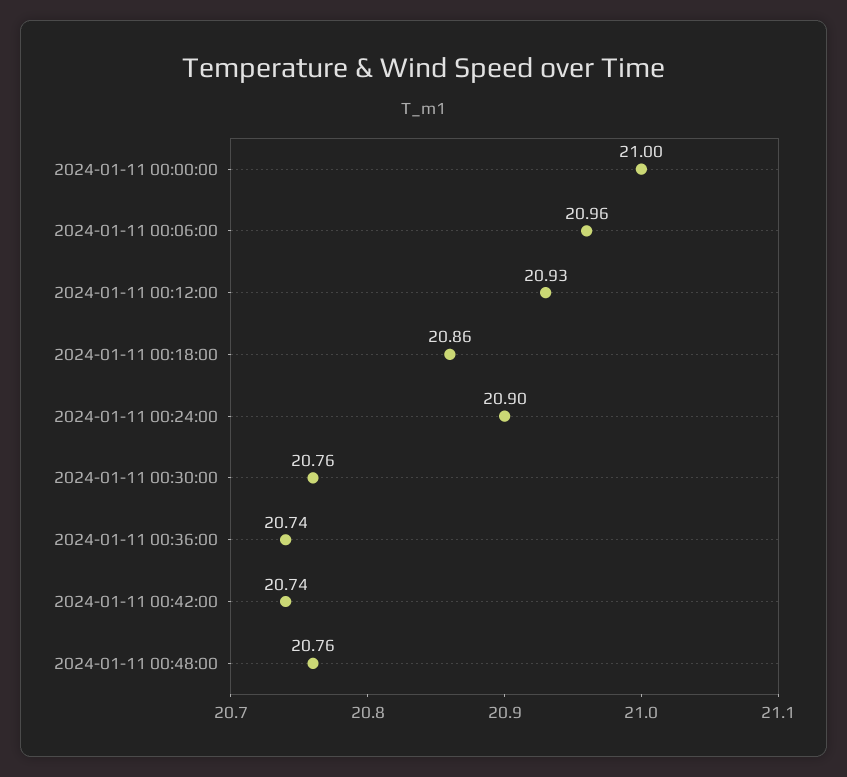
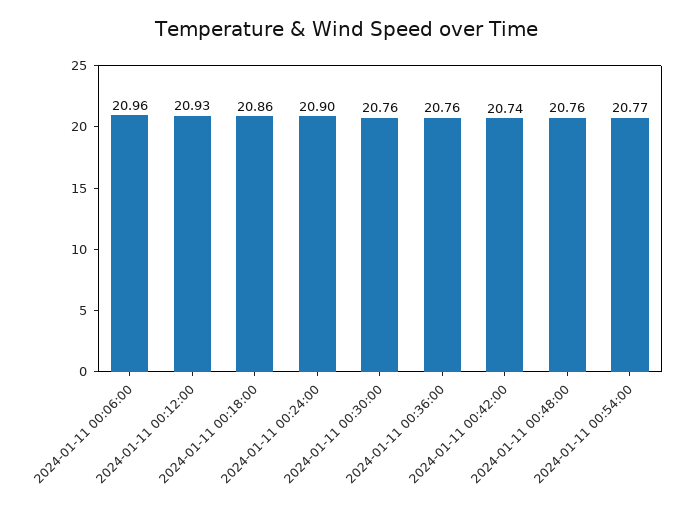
2024-01-11 00:00:00: 21 -> none
2024-01-11 00:36:00: 20.74 -> 20.76
2024-01-11 00:54:00: none -> 20.77

